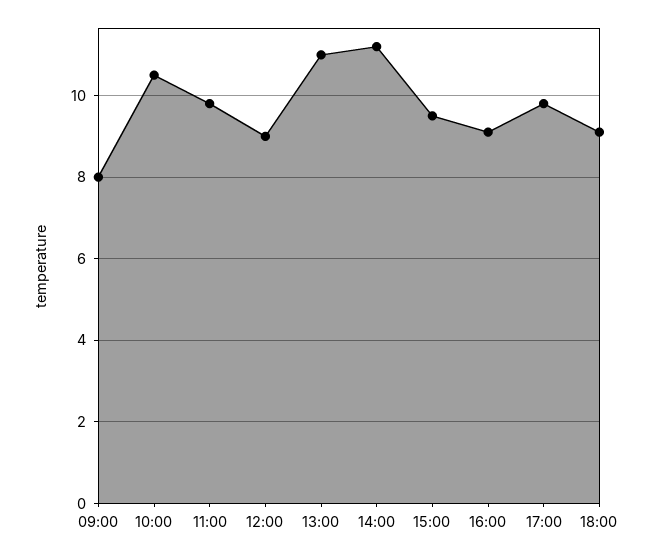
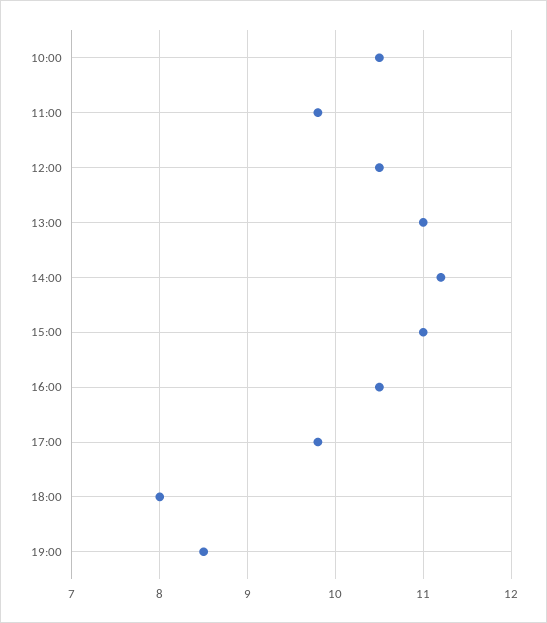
09:00: 8 -> none
12:00: 9 -> 10.5
15:00: 9.5 -> 11
16:00: 9 -> 10.5
18:00: 9 -> 8
19:00: none -> 8.5

